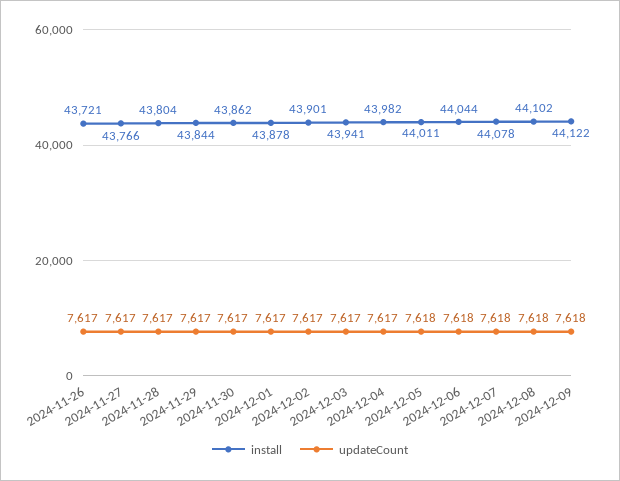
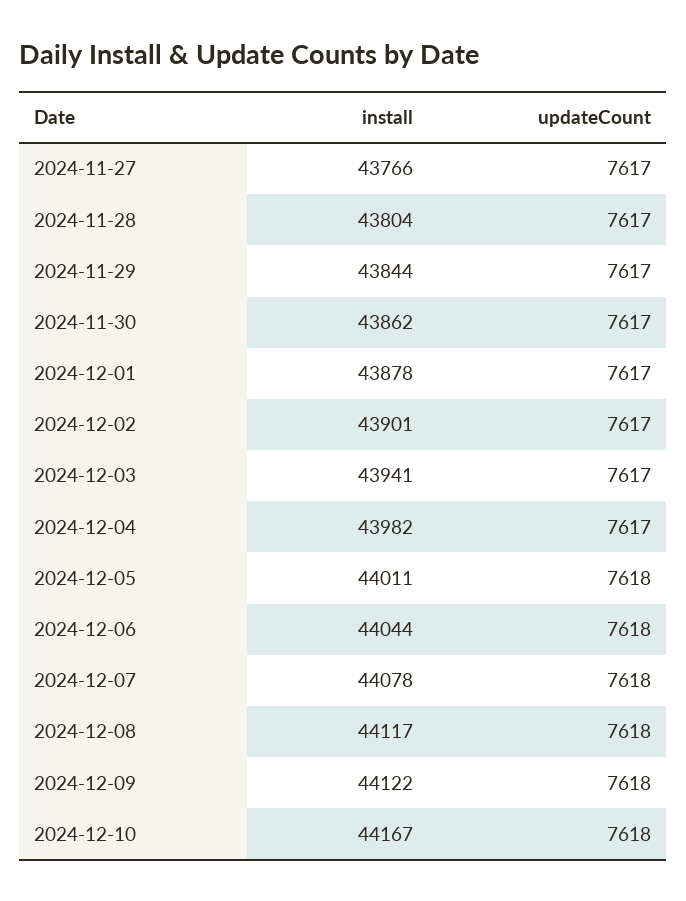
install, 2024-11-26: 43721 -> none
updateCount, 2024-11-26: 7617 -> none
install, 2024-12-08: 44102 -> 44117
install, 2024-12-10: none -> 44167
updateCount, 2024-12-10: none -> 7618

